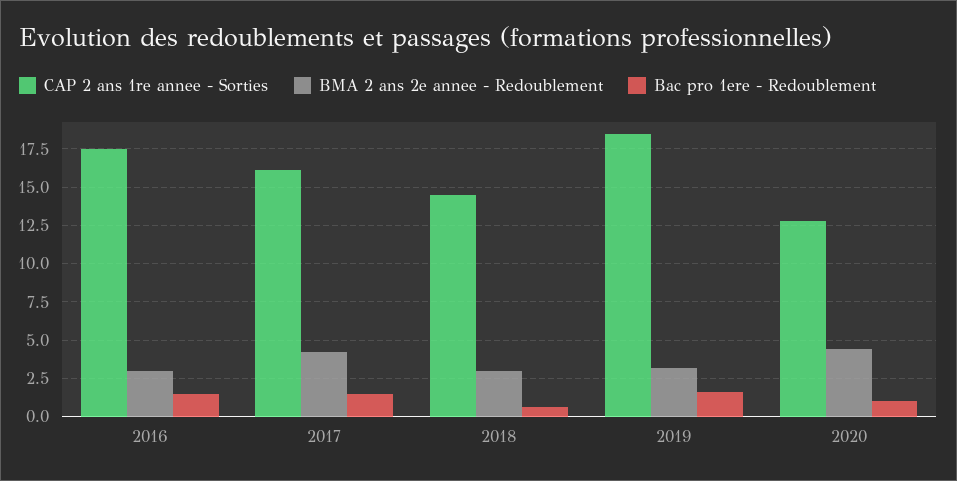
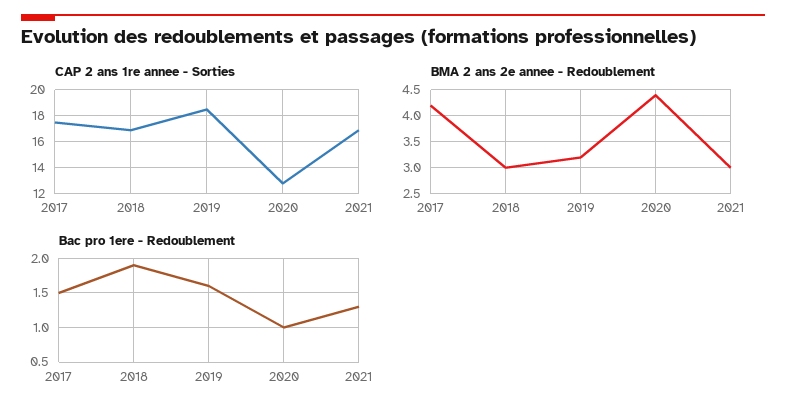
CAP 2 ans 1re annee - Sorties, 2016: 17.5 -> none
BMA 2 ans 2e annee - Redoublement, 2016: 3 -> none
Bac pro 1ere - Redoublement, 2016: 1.5 -> none
CAP 2 ans 1re annee - Sorties, 2017: 16 -> 17.5
CAP 2 ans 1re annee - Sorties, 2018: 14.5 -> 17
Bac pro 1ere - Redoublement, 2018: 0.5 -> 1.9
CAP 2 ans 1re annee - Sorties, 2021: none -> 17
BMA 2 ans 2e annee - Redoublement, 2021: none -> 3
Bac pro 1ere - Redoublement, 2021: none -> 1.3

